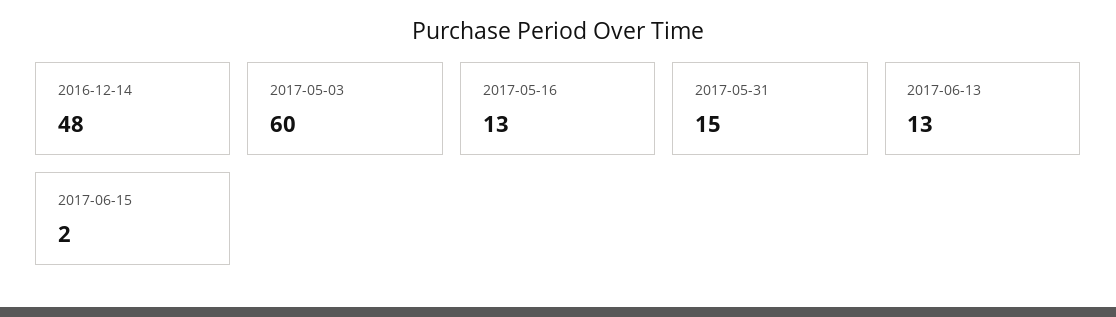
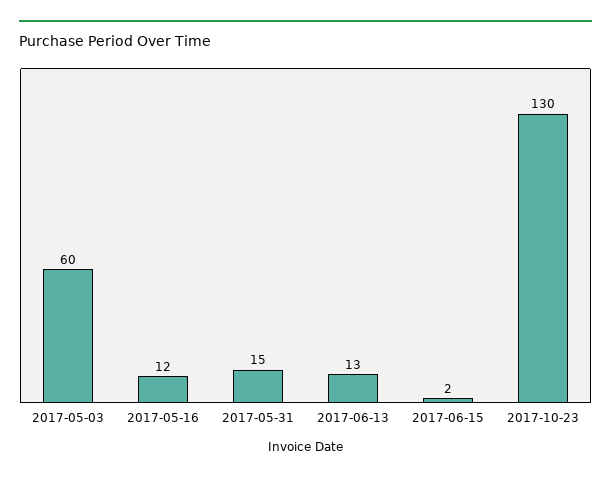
2016-12-14: 48 -> none
2017-05-16: 13 -> 12
2017-10-23: none -> 130

